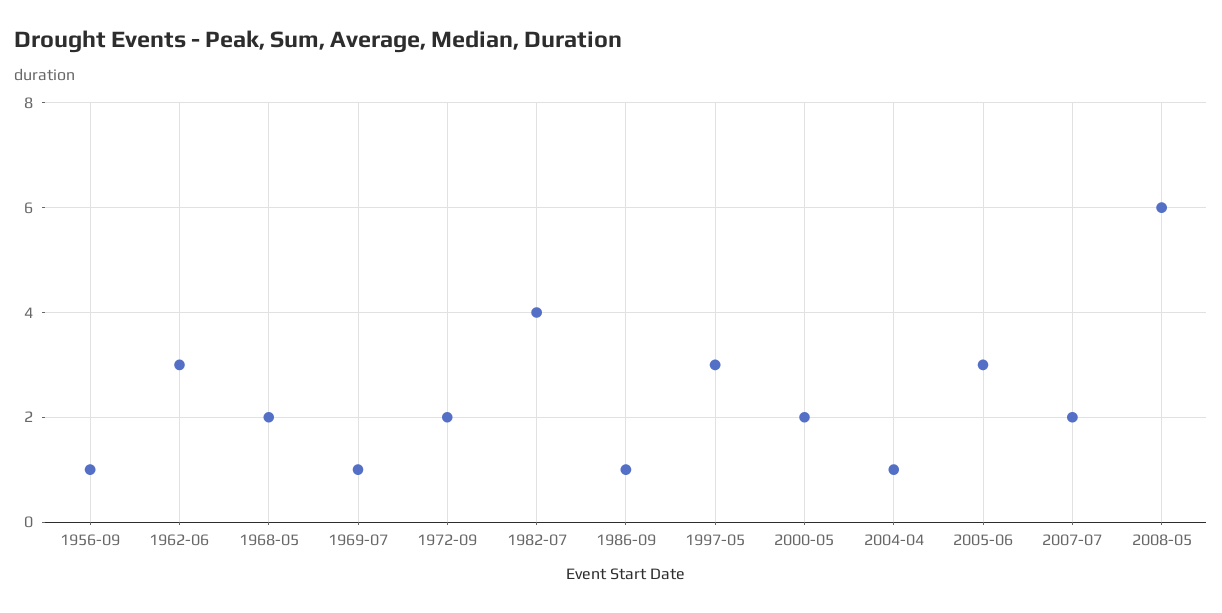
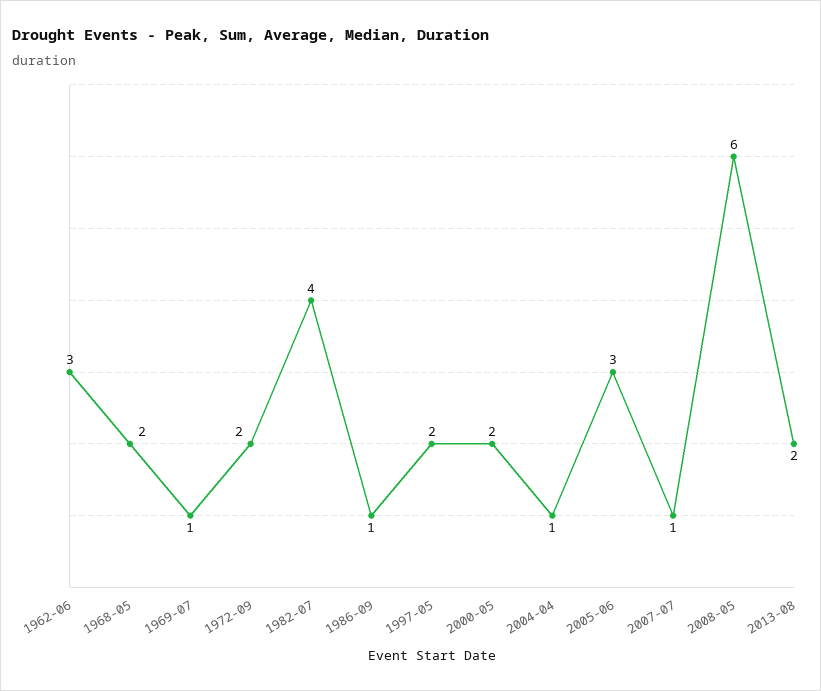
1956-09: 1 -> none
1997-05: 3 -> 2
2007-07: 2 -> 1
2013-08: none -> 2

